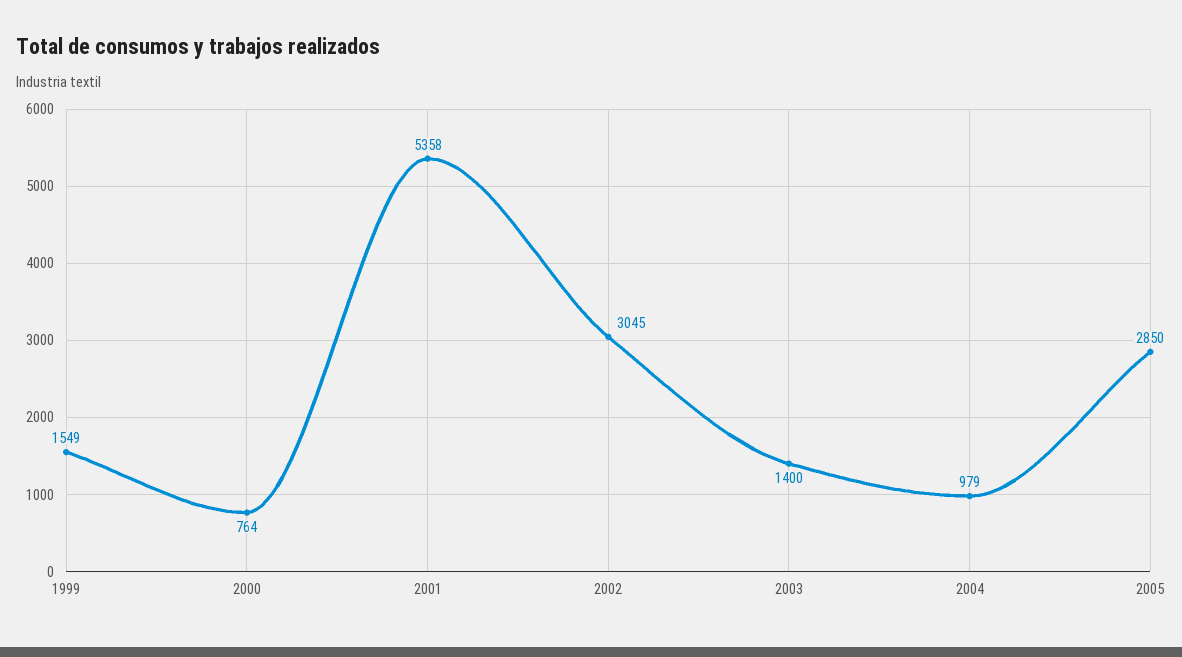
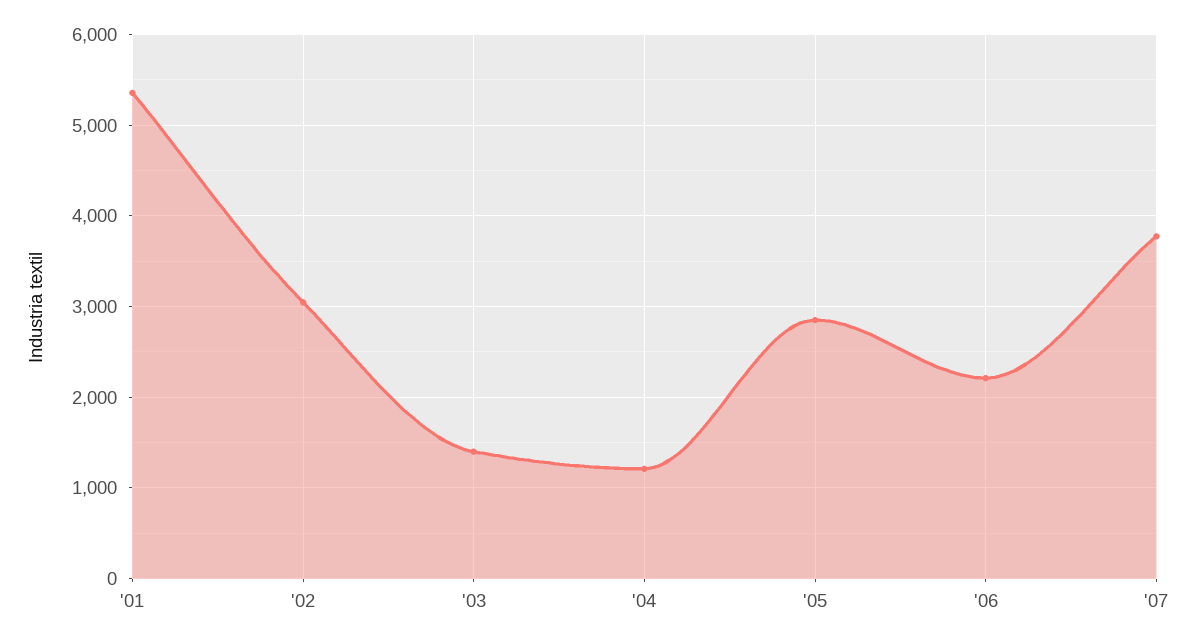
1999: 1549 -> none
2000: 764 -> none
2004: 979 -> 1200
'06: none -> 2200
'07: none -> 3800

